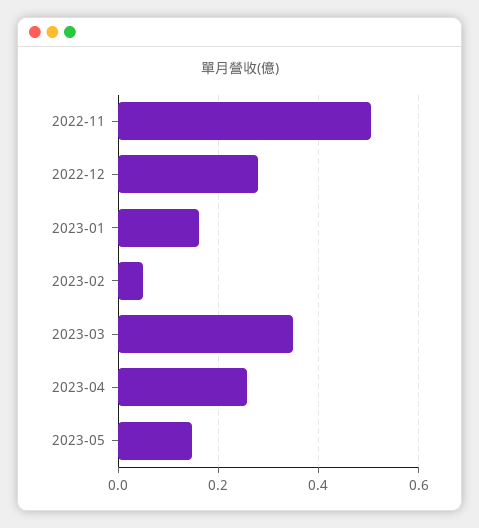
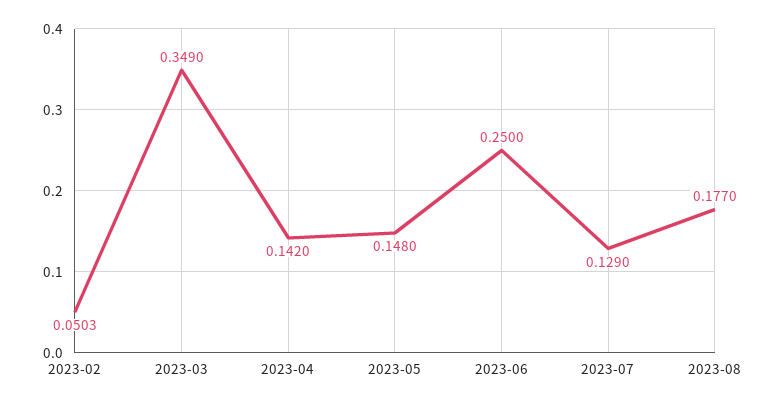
2022-11: 0.5 -> none
2022-12: 0.28 -> none
2023-01: 0.16 -> none
2023-04: 0.26 -> 0.142
2023-06: none -> 0.25
2023-07: none -> 0.129
2023-08: none -> 0.177

